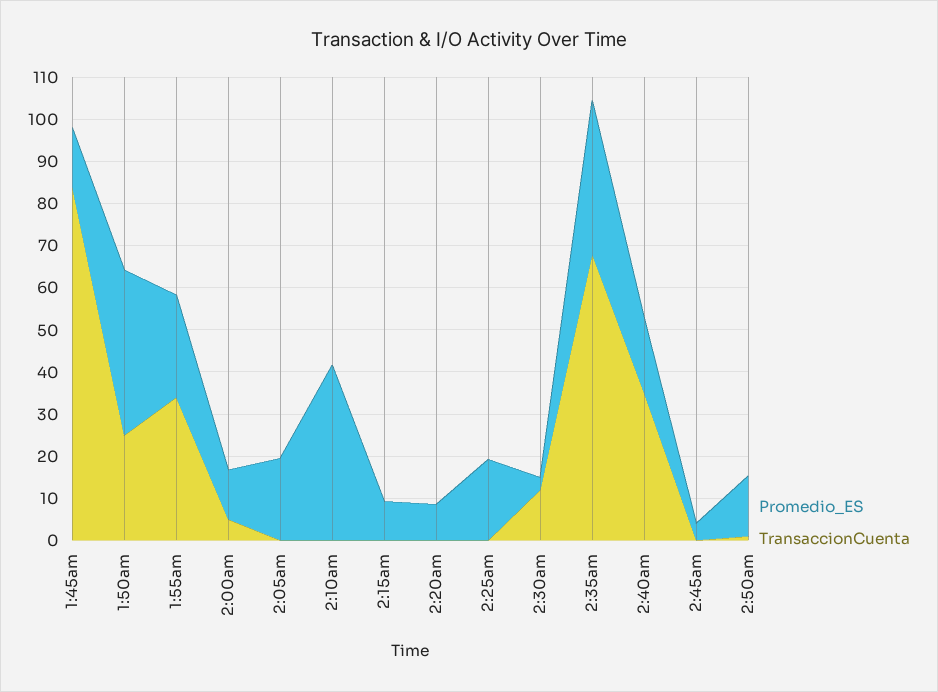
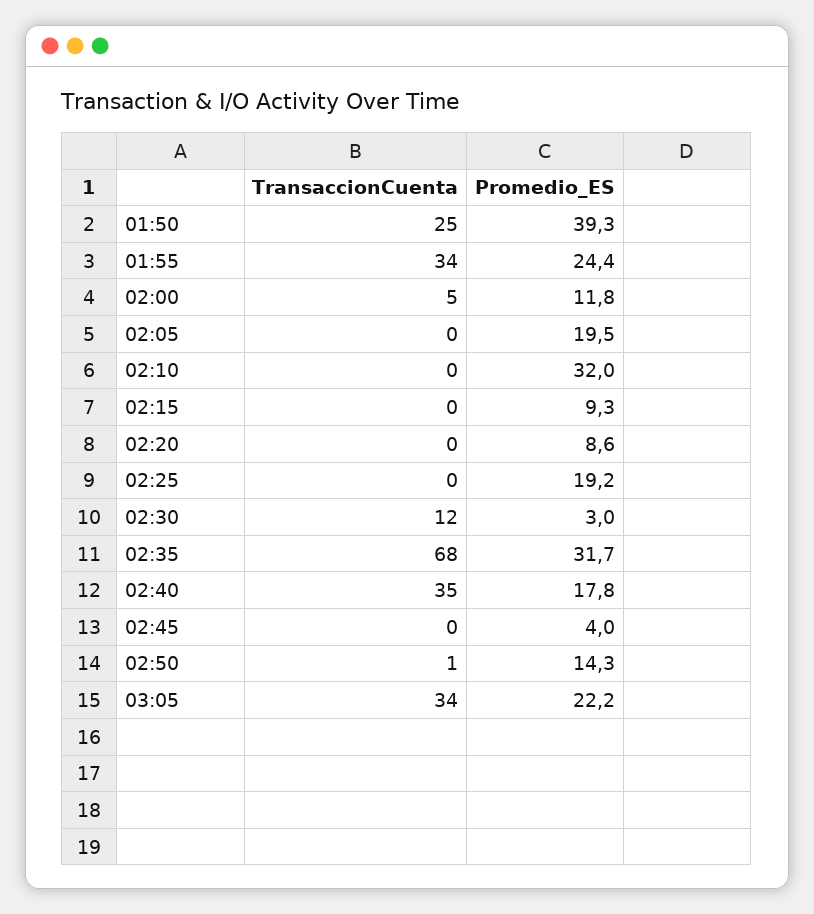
Promedio_ES, 1:45am: 14 -> none
TransaccionCuenta, 1:45am: 84 -> none
Promedio_ES, 2:10am: 42 -> 32
Promedio_ES, 2:35am: 36 -> 31.7
TransaccionCuenta, 03:05: none -> 34
Promedio_ES, 03:05: none -> 22.2

